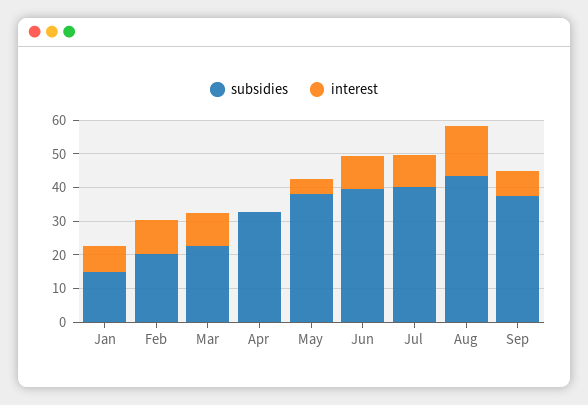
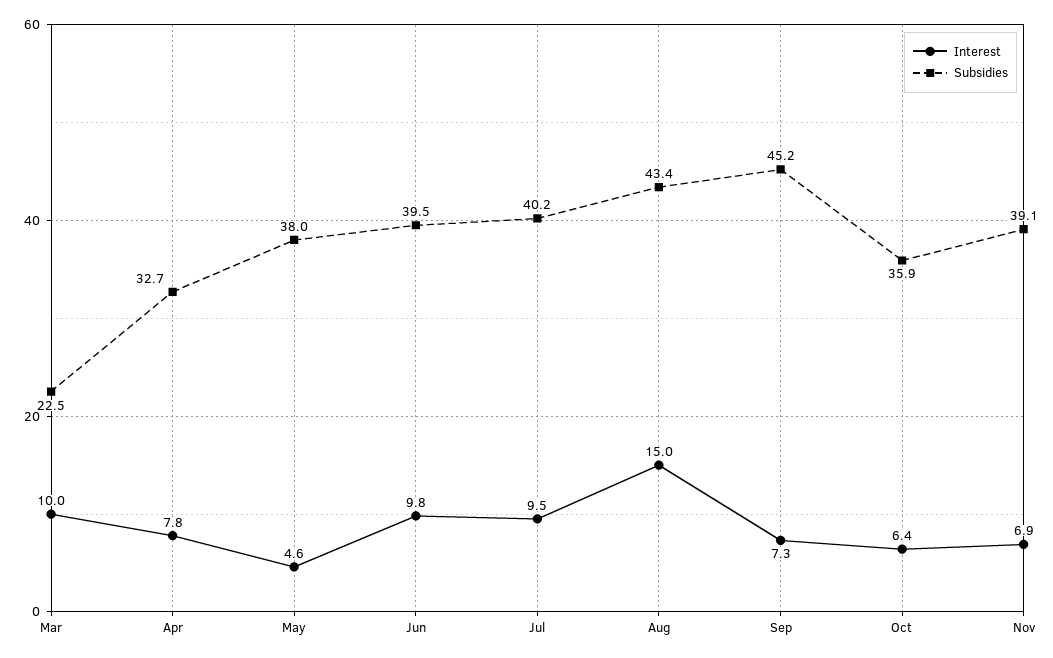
subsidies, Jan: 15 -> none
interest, Jan: 7.5 -> none
subsidies, Feb: 20 -> none
interest, Feb: 10 -> none
interest, Apr: 0 -> 7.8
subsidies, Sep: 37.5 -> 45.2
interest, Oct: none -> 6.4
subsidies, Oct: none -> 35.9
interest, Nov: none -> 6.9
subsidies, Nov: none -> 39.1

